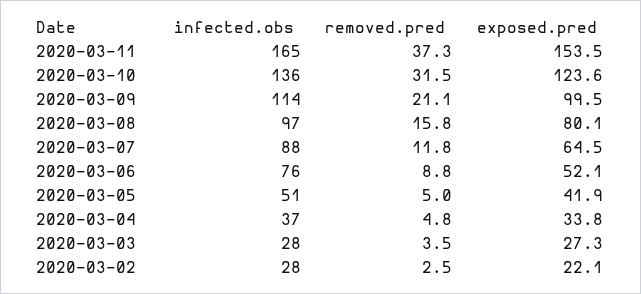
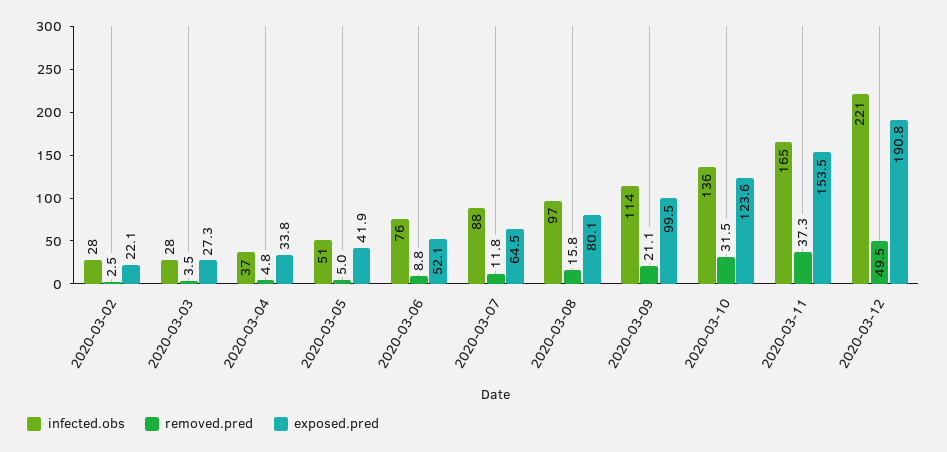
infected.obs, 2020-03-12: none -> 221
removed.pred, 2020-03-12: none -> 49.5
exposed.pred, 2020-03-12: none -> 190.8

